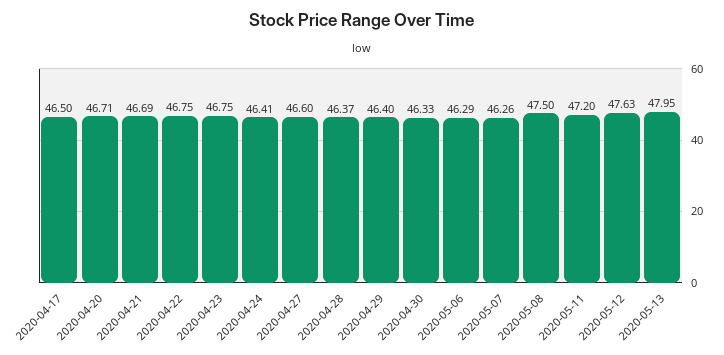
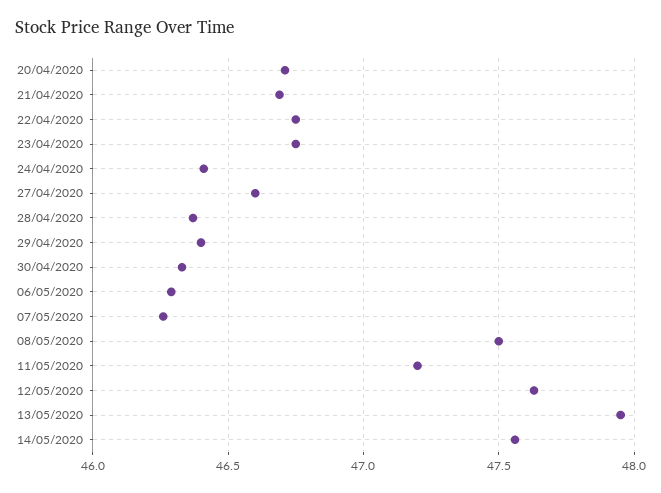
2020-04-17: 46.5 -> none
14/05/2020: none -> 47.55

